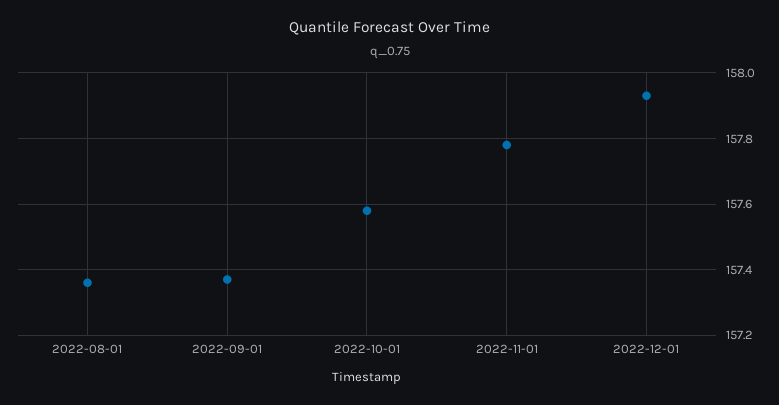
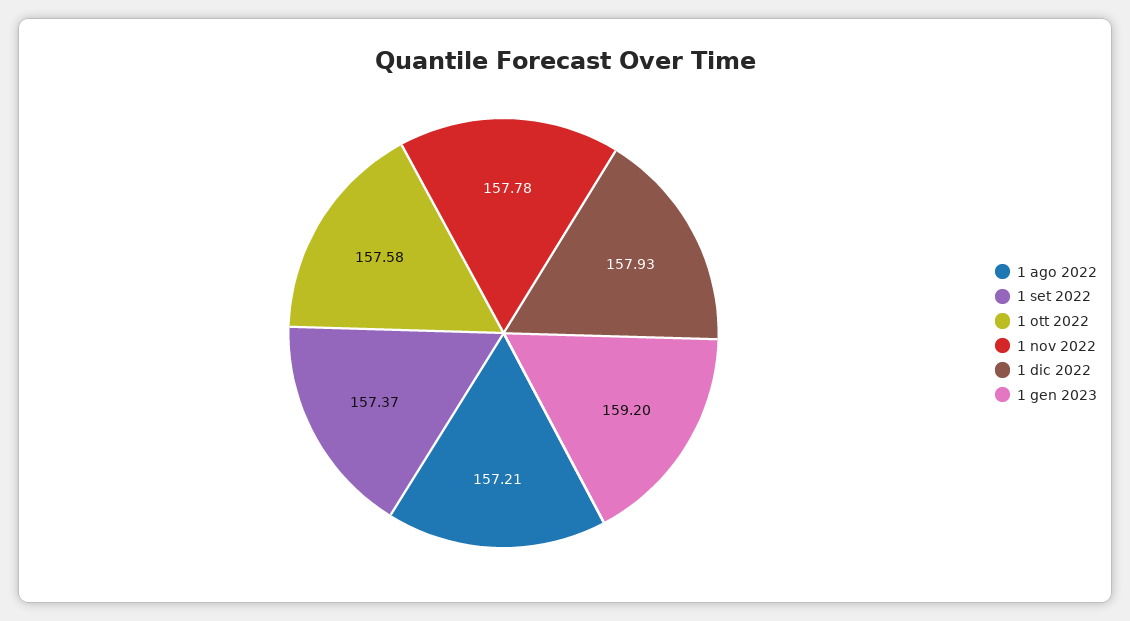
2022-08-01: 157.35 -> 157.21
1 gen 2023: none -> 159.2

